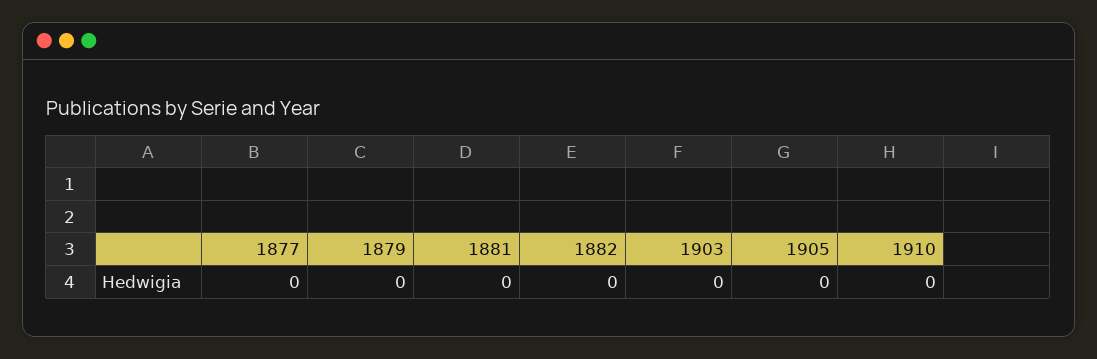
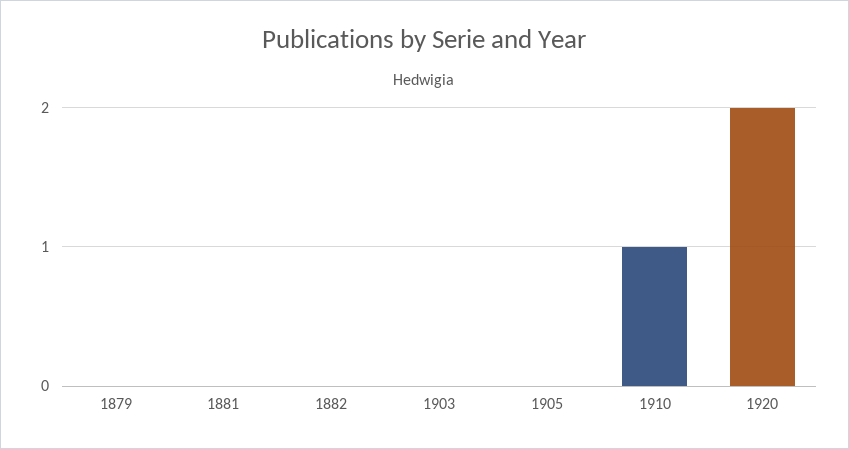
1877: 0 -> none
1910: 0 -> 1
1920: none -> 2

